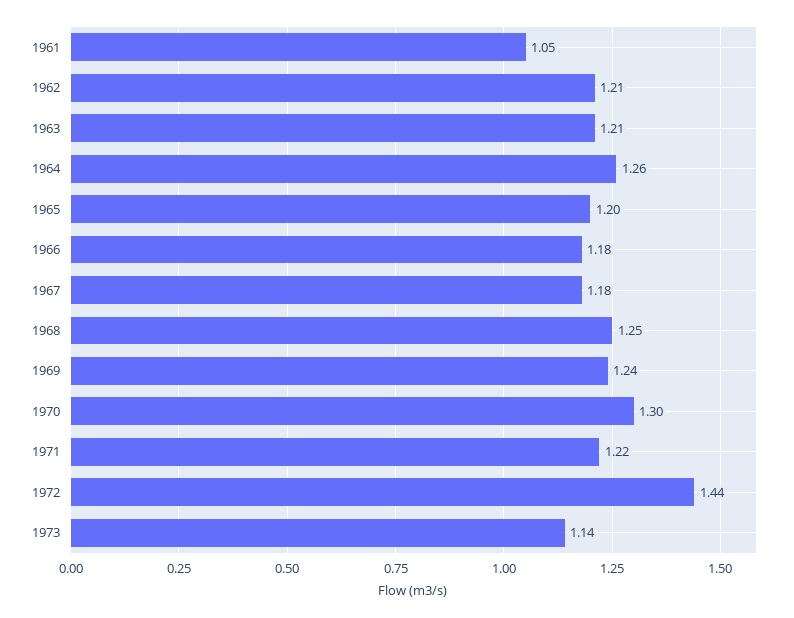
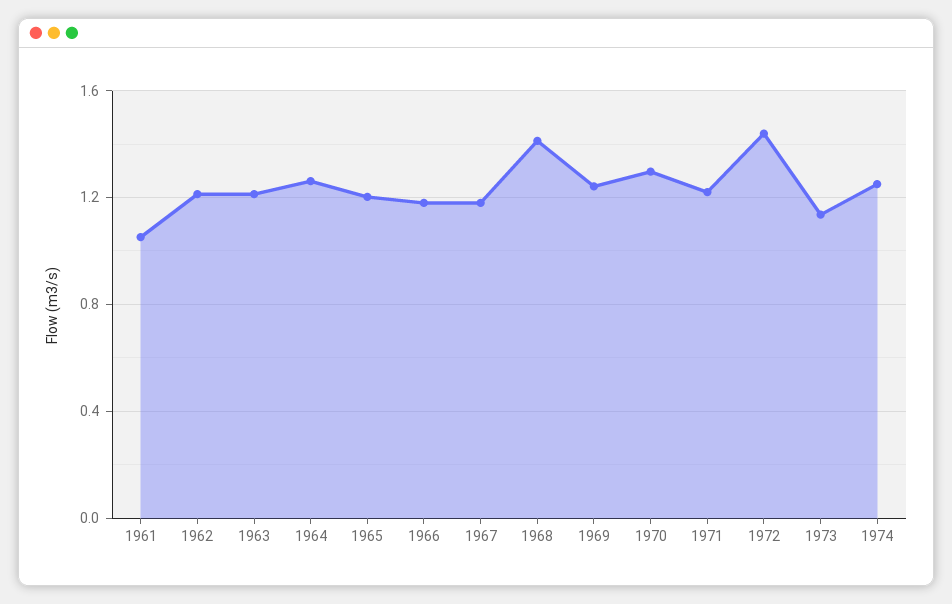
1968: 1.25 -> 1.4
1974: none -> 1.25

